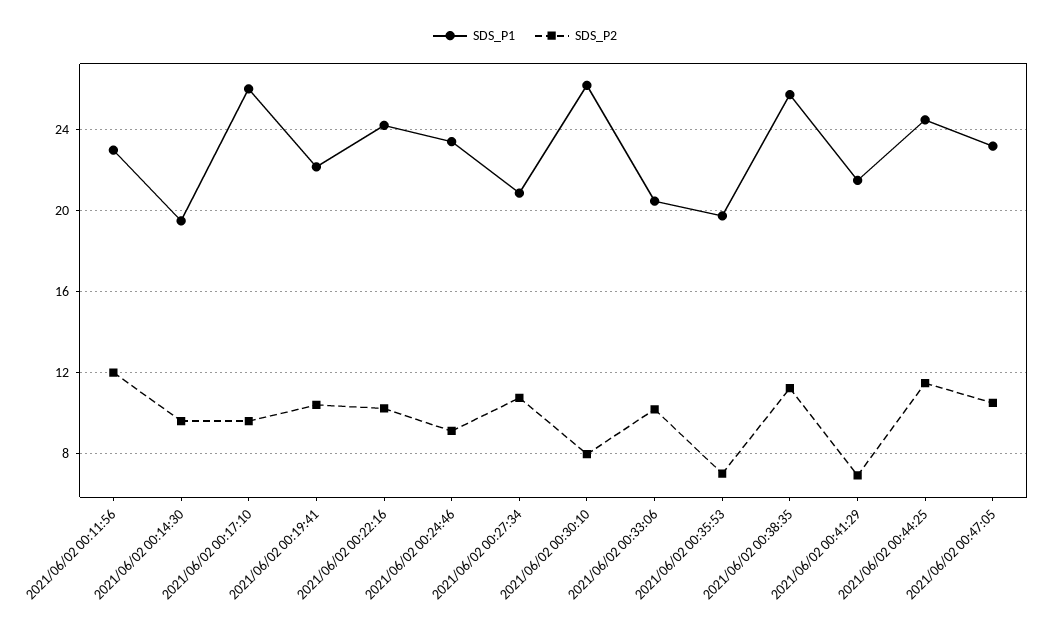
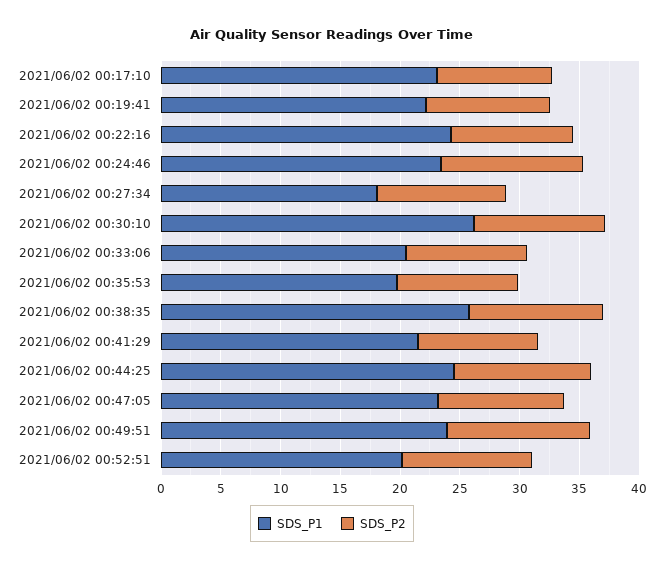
SDS_P1, 2021/06/02 00:11:56: 23 -> none
SDS_P2, 2021/06/02 00:11:56: 12 -> none
SDS_P1, 2021/06/02 00:14:30: 19.5 -> none
SDS_P2, 2021/06/02 00:14:30: 9.5 -> none
SDS_P1, 2021/06/02 00:17:10: 26 -> 23
SDS_P2, 2021/06/02 00:24:46: 9 -> 12
SDS_P1, 2021/06/02 00:27:34: 21 -> 18
SDS_P2, 2021/06/02 00:30:10: 8 -> 11
SDS_P2, 2021/06/02 00:35:53: 7 -> 10
SDS_P2, 2021/06/02 00:41:29: 7 -> 10
SDS_P1, 2021/06/02 00:49:51: none -> 24
SDS_P2, 2021/06/02 00:49:51: none -> 12
SDS_P1, 2021/06/02 00:52:51: none -> 20
SDS_P2, 2021/06/02 00:52:51: none -> 11

